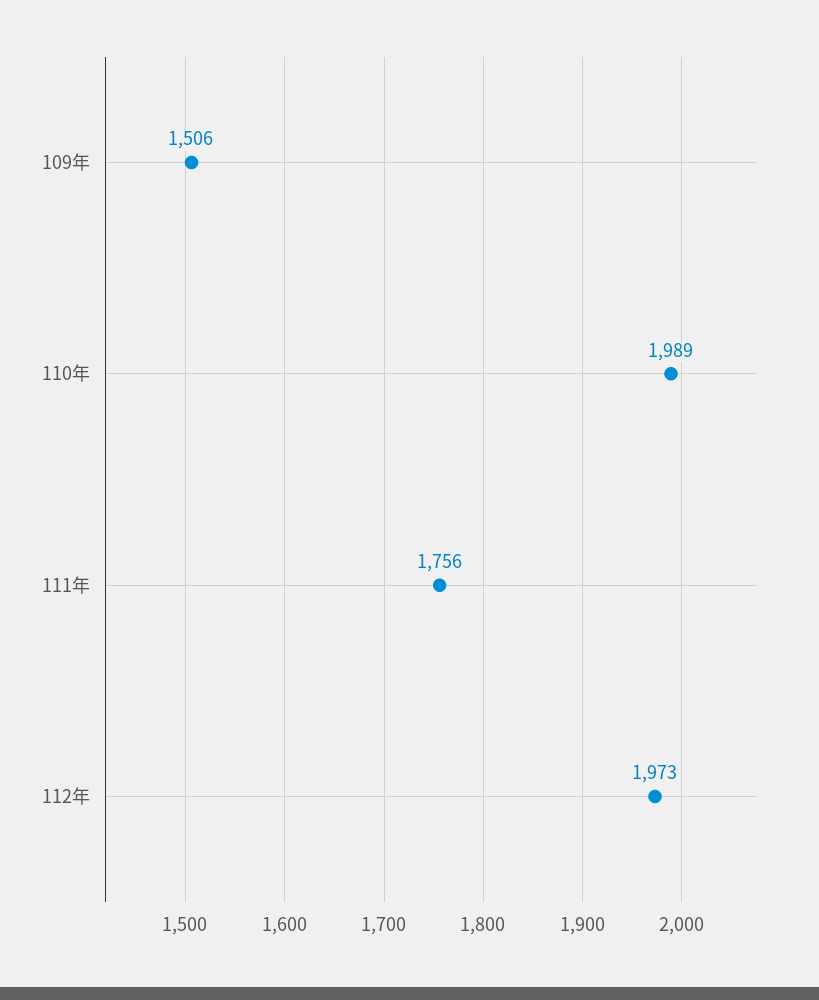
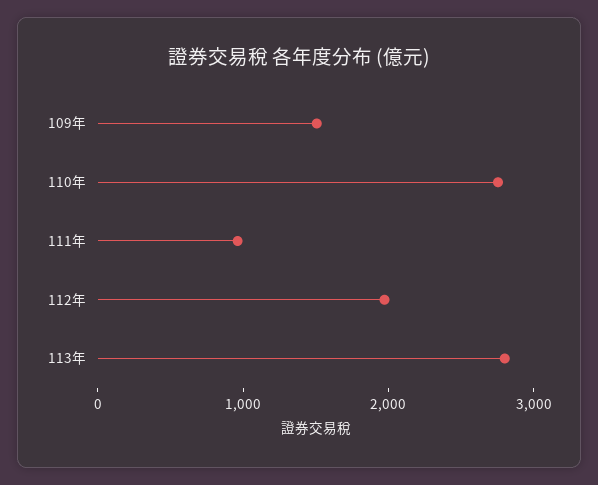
110年: 1989 -> 2800
111年: 1756 -> 1000
113年: none -> 2800

